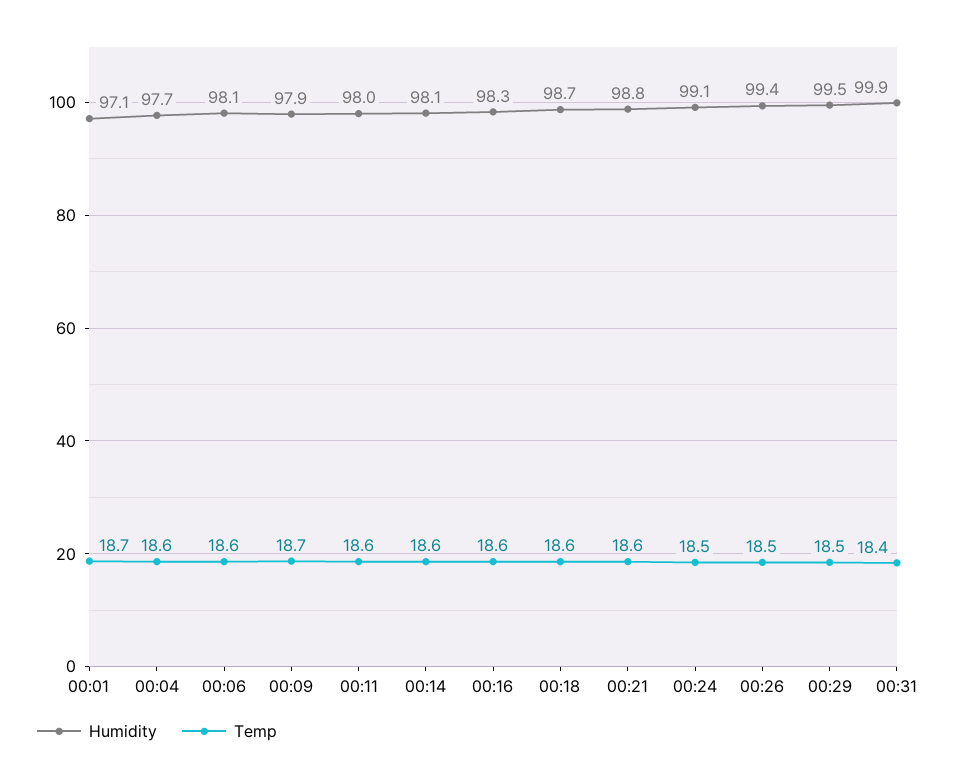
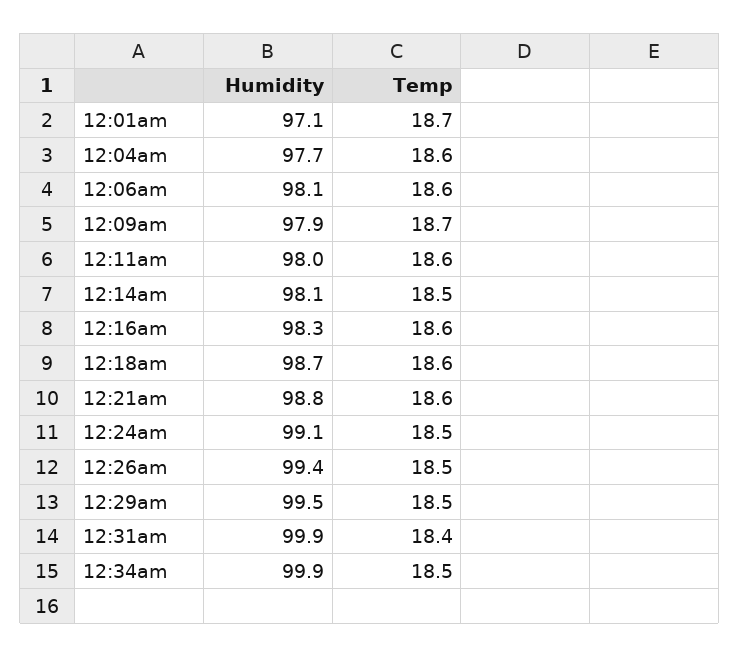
Temp, 00:14: 18.6 -> 18.5
Humidity, 12:34am: none -> 99.9
Temp, 12:34am: none -> 18.5

